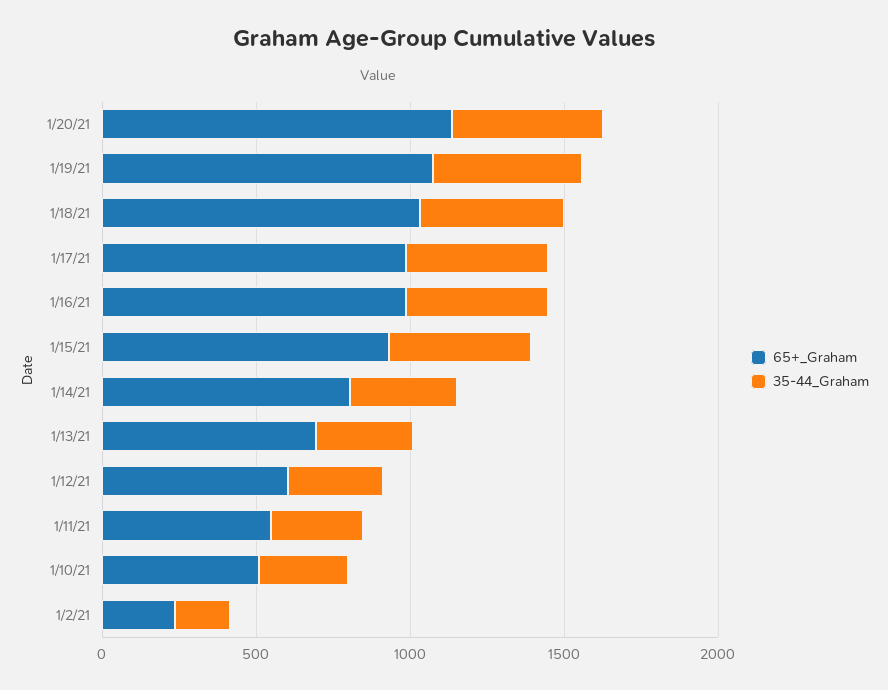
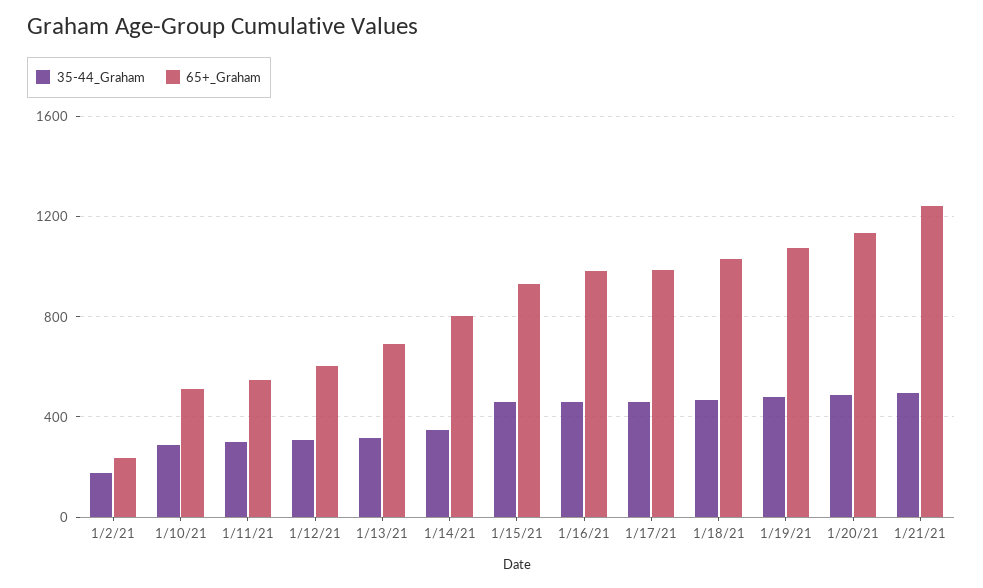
35-44_Graham, 1/21/21: none -> 500
65+_Graham, 1/21/21: none -> 1250

